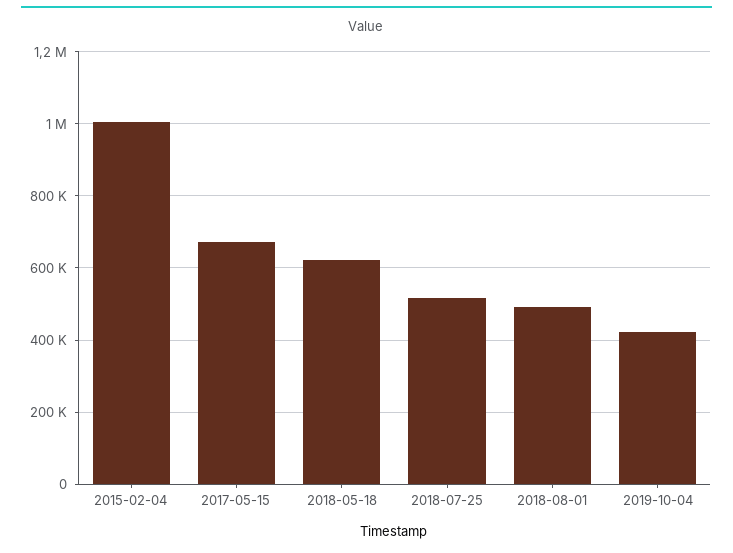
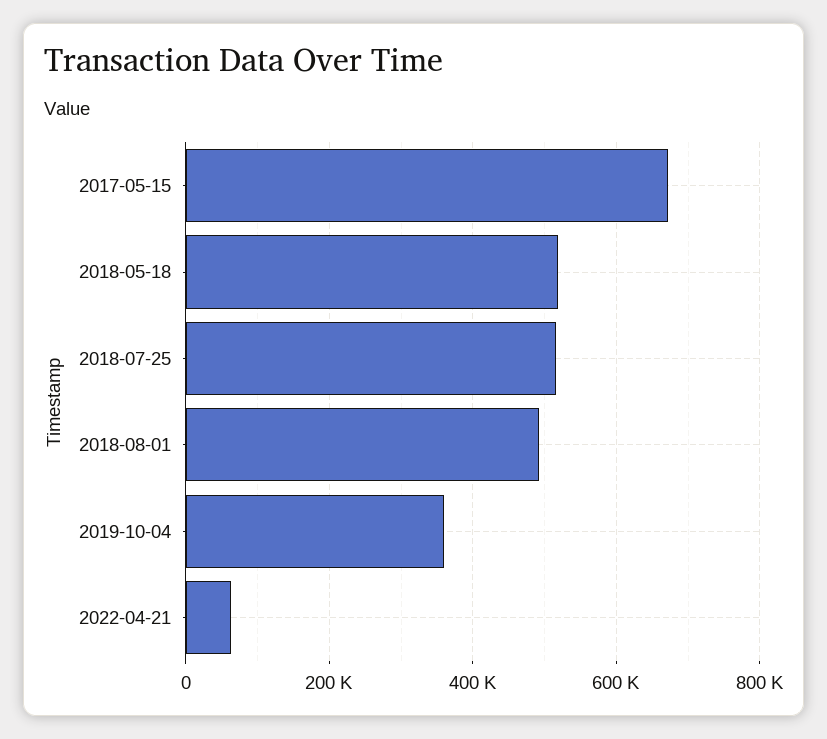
2015-02-04: 1000000 -> none
2018-05-18: 620000 -> 520000
2019-10-04: 420000 -> 360000
2022-04-21: none -> 60000

